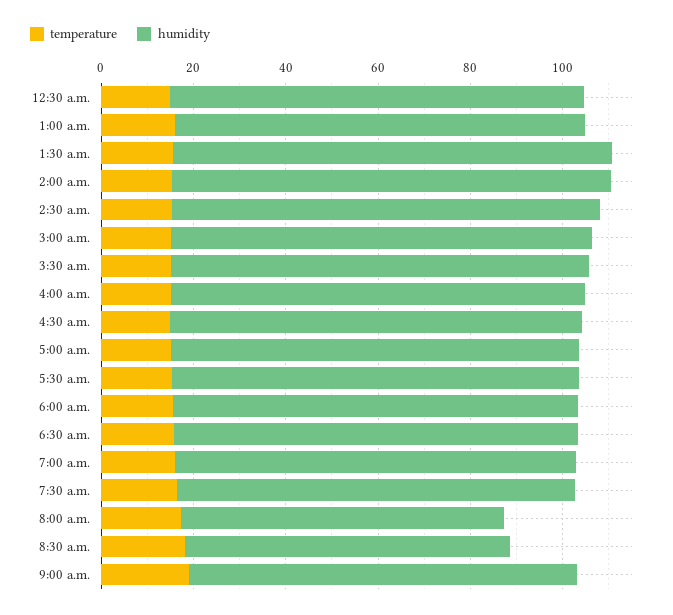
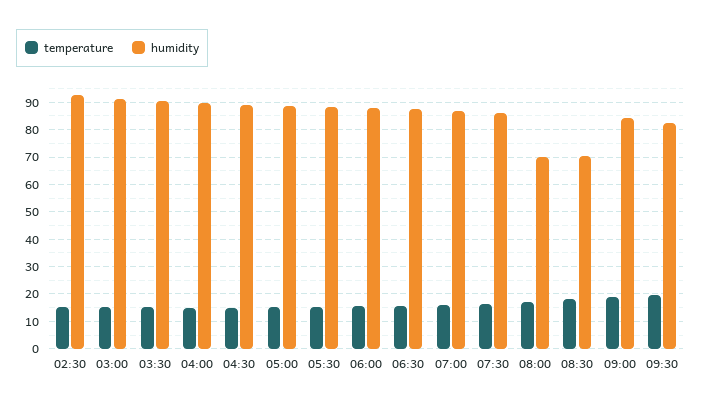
temperature, 12:30 a.m.: 15 -> none
humidity, 12:30 a.m.: 90 -> none
temperature, 1:00 a.m.: 15 -> none
humidity, 1:00 a.m.: 90 -> none
temperature, 1:30 a.m.: 15 -> none
humidity, 1:30 a.m.: 95 -> none
temperature, 2:00 a.m.: 15 -> none
humidity, 2:00 a.m.: 95 -> none
temperature, 09:30: none -> 20
humidity, 09:30: none -> 82.5

